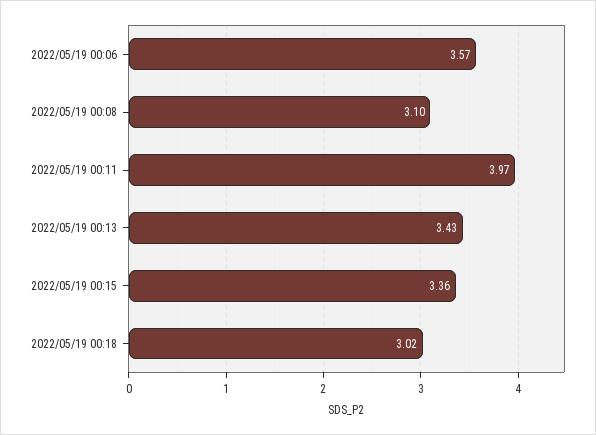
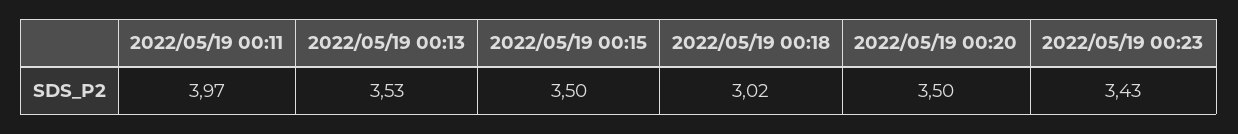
2022/05/19 00:06: 3.57 -> none
2022/05/19 00:08: 3.1 -> none
2022/05/19 00:13: 3.43 -> 3.53
2022/05/19 00:15: 3.36 -> 3.5
2022/05/19 00:20: none -> 3.5
2022/05/19 00:23: none -> 3.43

